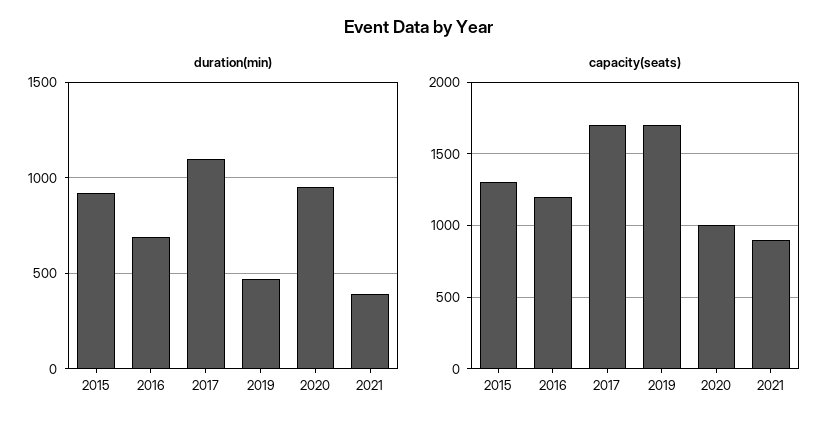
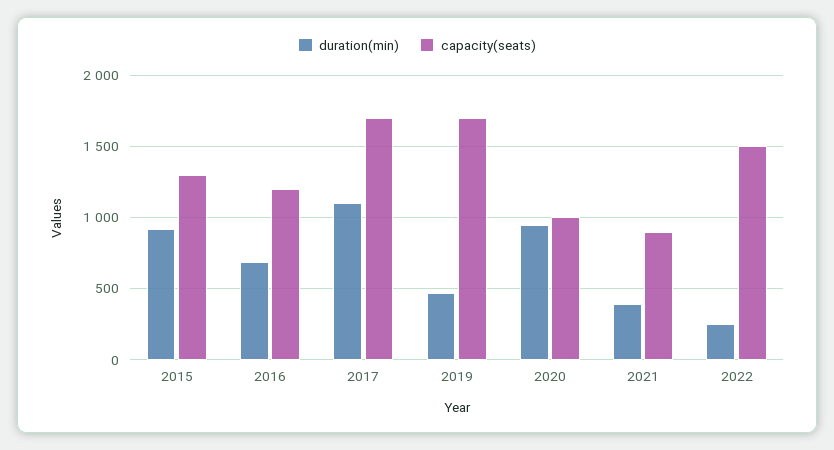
duration(min), 2022: none -> 250
capacity(seats), 2022: none -> 1500

